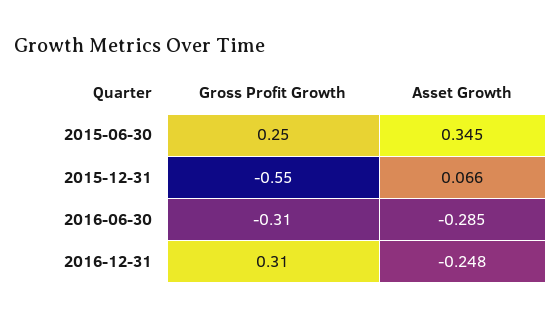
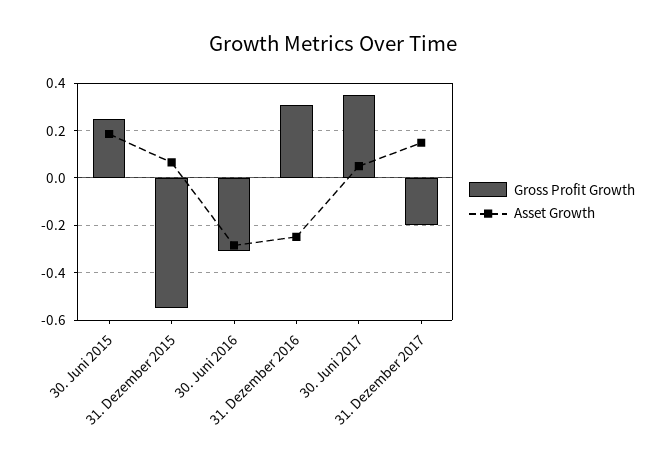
Asset Growth, 2015-06-30: 0.345 -> 0.2
Gross Profit Growth, 30. Juni 2017: none -> 0.35
Asset Growth, 30. Juni 2017: none -> 0.05
Gross Profit Growth, 31. Dezember 2017: none -> -0.2
Asset Growth, 31. Dezember 2017: none -> 0.15

